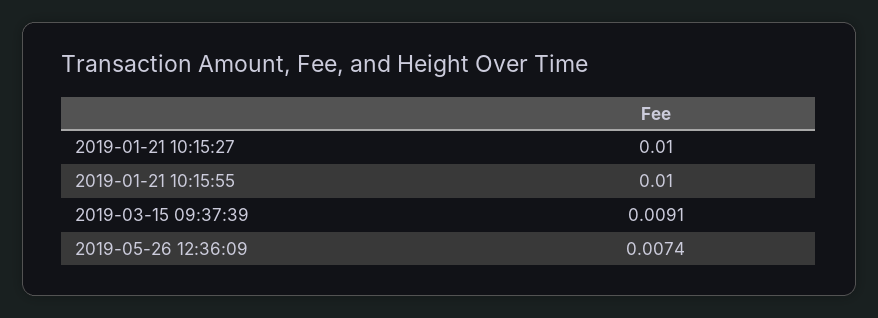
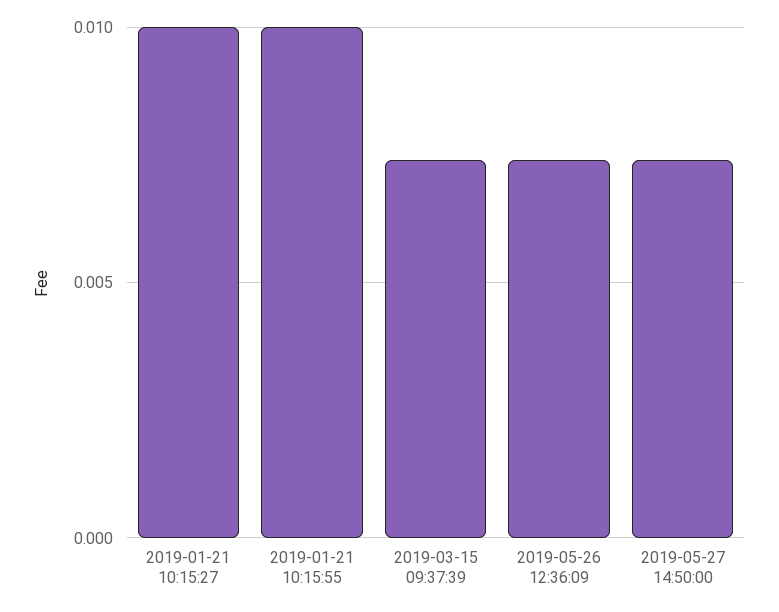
2019-03-15 09:37:39: 0.0091 -> 0.0075
2019-05-27 14:50:00: none -> 0.0075

